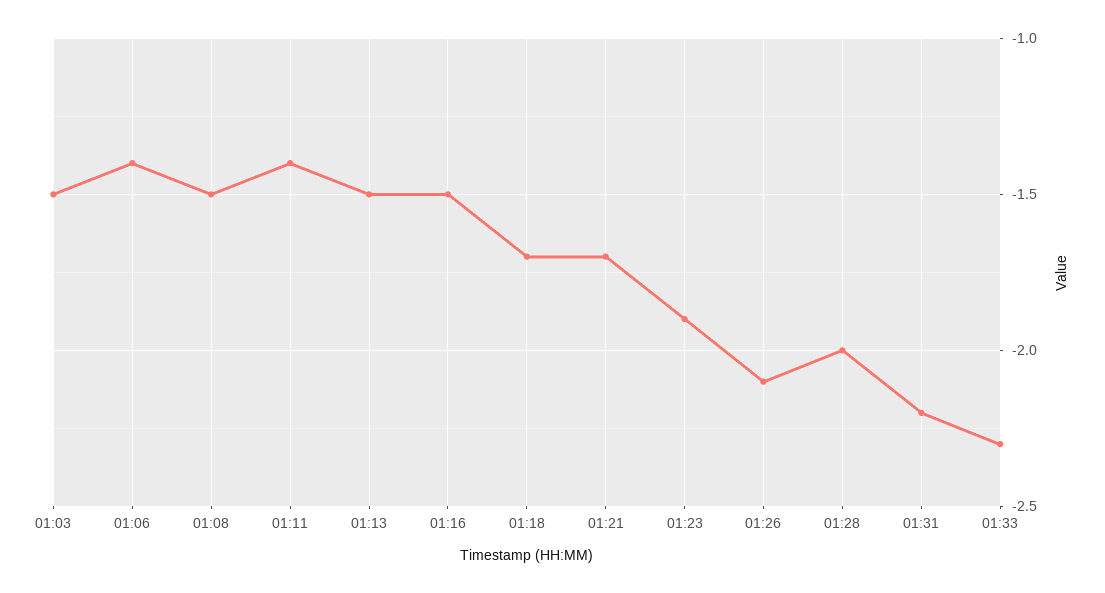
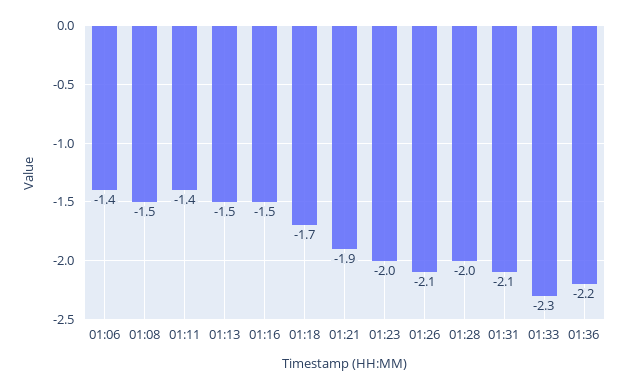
01:03: -1.5 -> none
01:21: -1.7 -> -1.9
01:23: -1.9 -> -2
01:31: -2.2 -> -2.1
01:36: none -> -2.2

